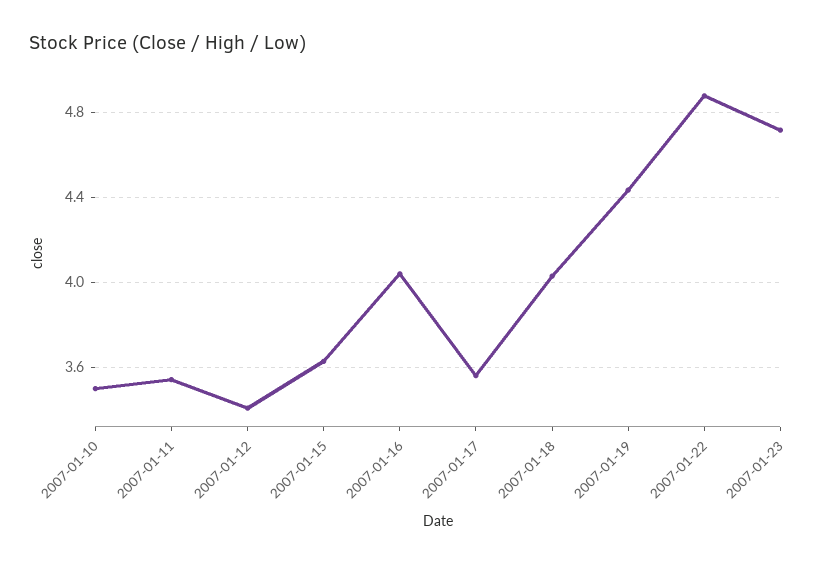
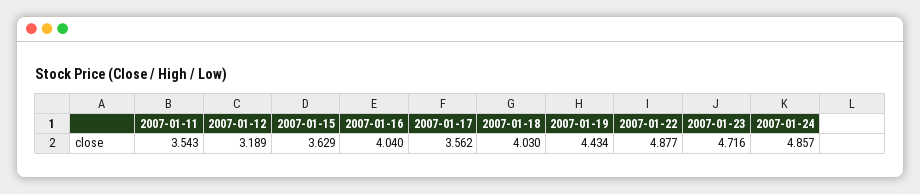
2007-01-10: 3.5 -> none
2007-01-12: 3.4 -> 3.189
2007-01-24: none -> 4.857

